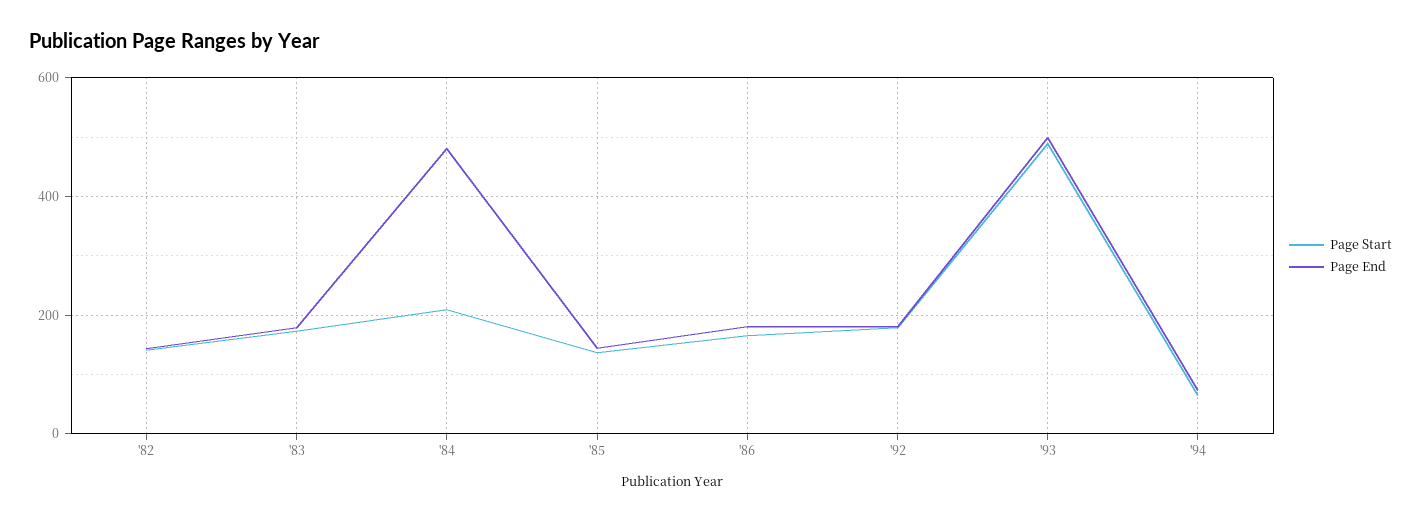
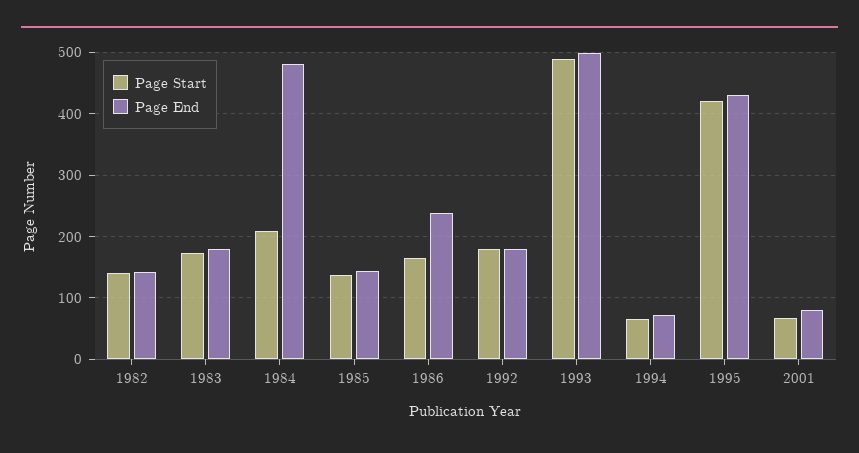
Page End, '86: 180 -> 240
Page Start, 1995: none -> 420
Page End, 1995: none -> 430
Page Start, 2001: none -> 70
Page End, 2001: none -> 80

